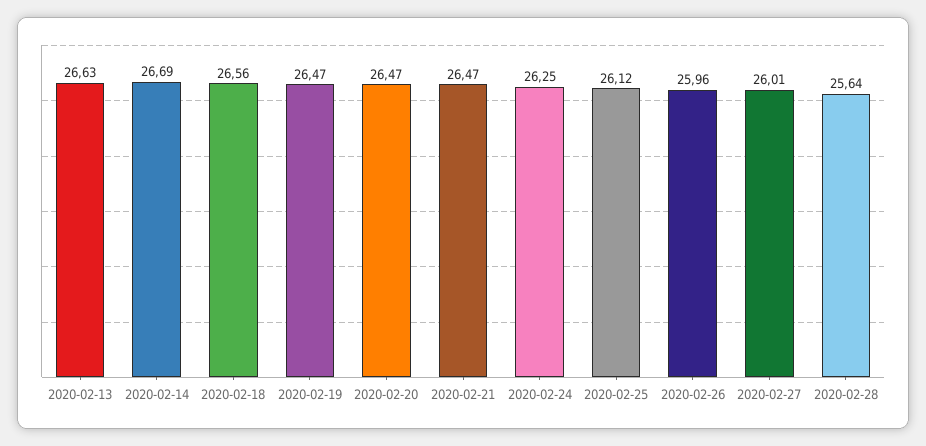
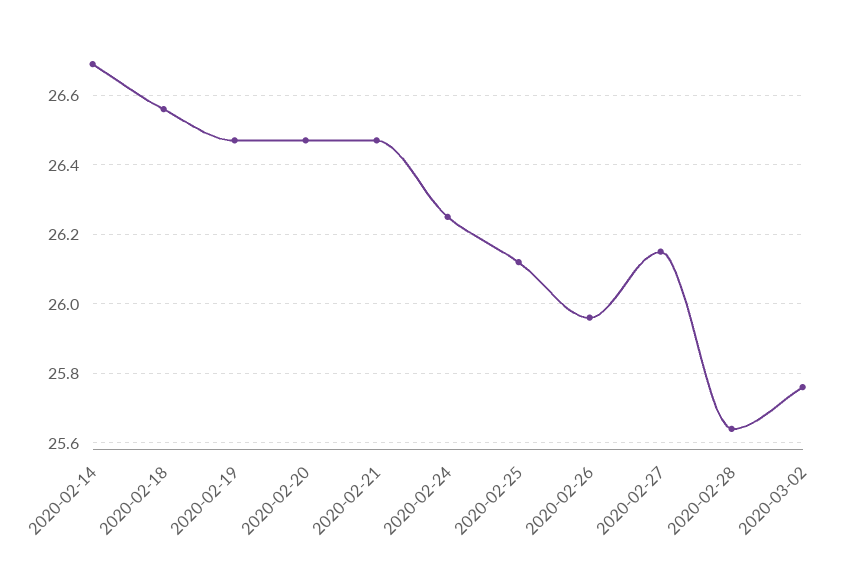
2020-02-13: 26.63 -> none
2020-02-27: 26.01 -> 26.15
2020-03-02: none -> 25.75

